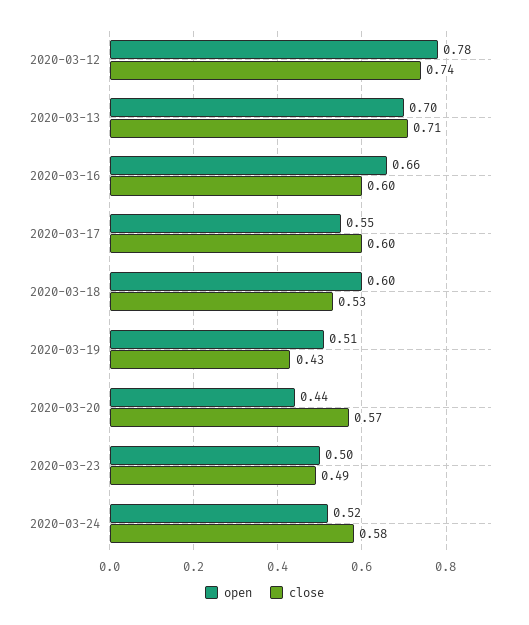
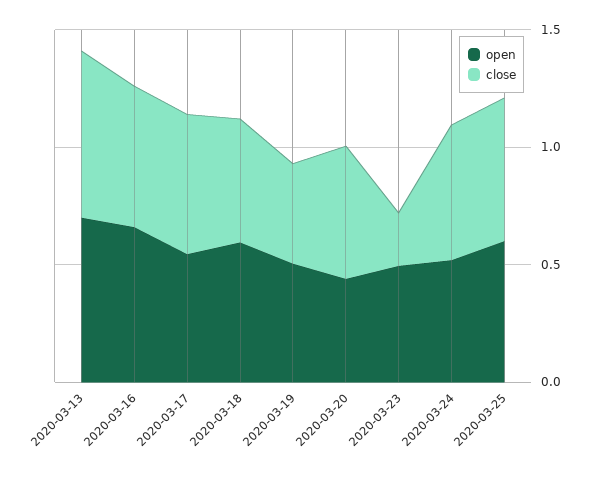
open, 2020-03-12: 0.78 -> none
close, 2020-03-12: 0.74 -> none
close, 2020-03-23: 0.49 -> 0.2
open, 2020-03-25: none -> 0.6
close, 2020-03-25: none -> 0.6

